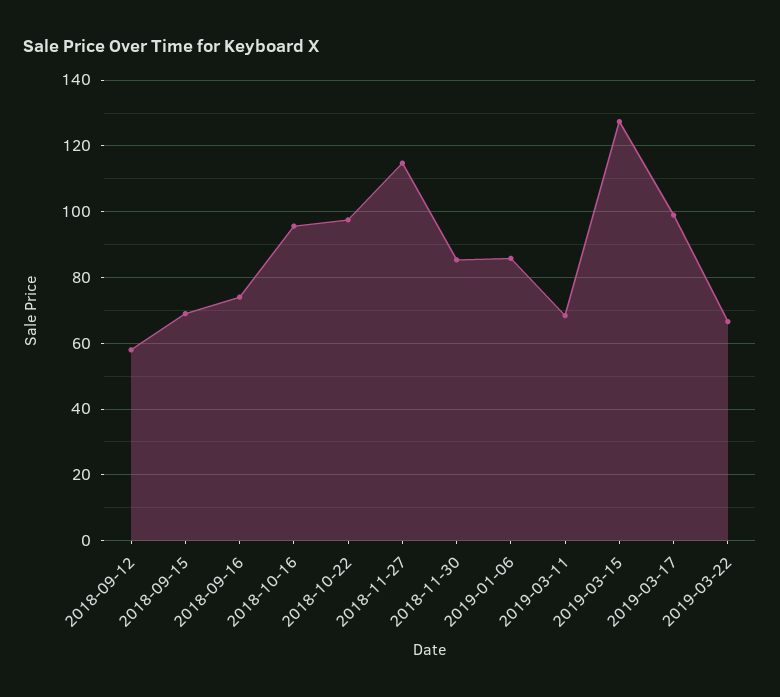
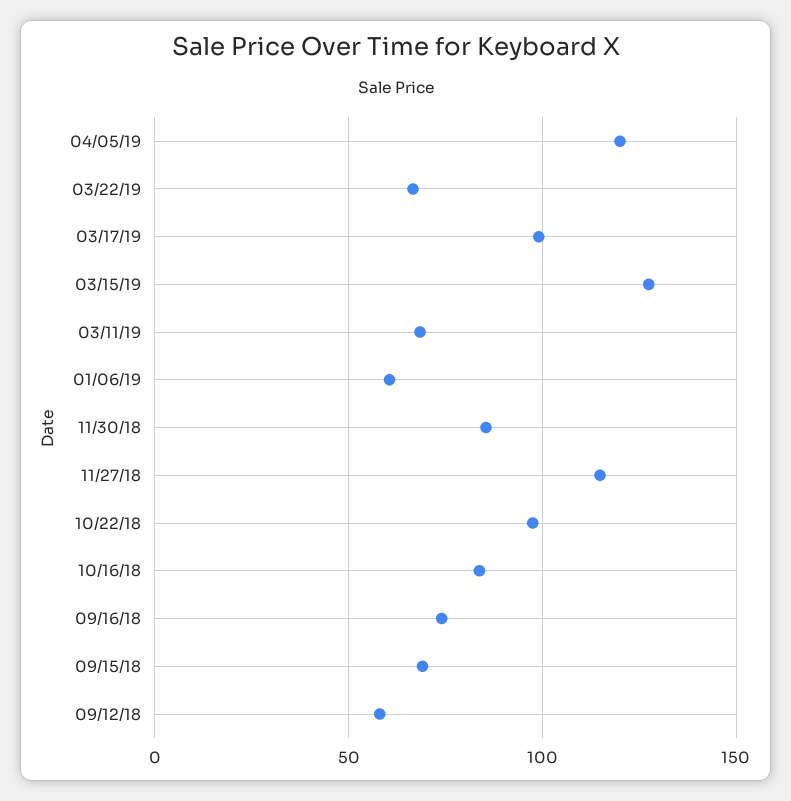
2018-10-16: 96 -> 85
2019-01-06: 86 -> 60
04/05/19: none -> 120

